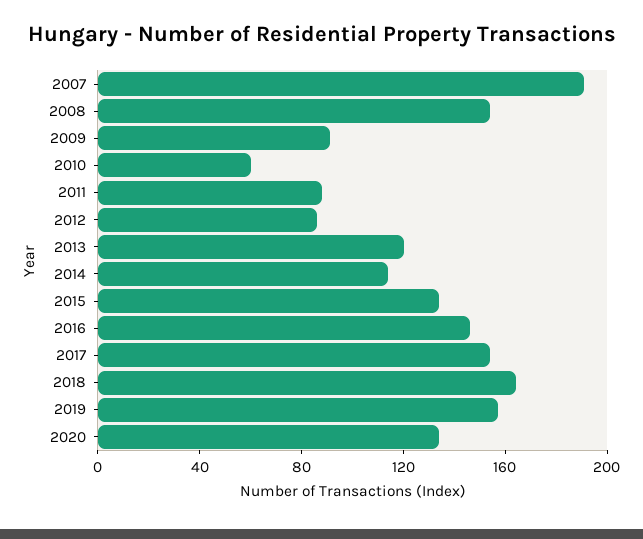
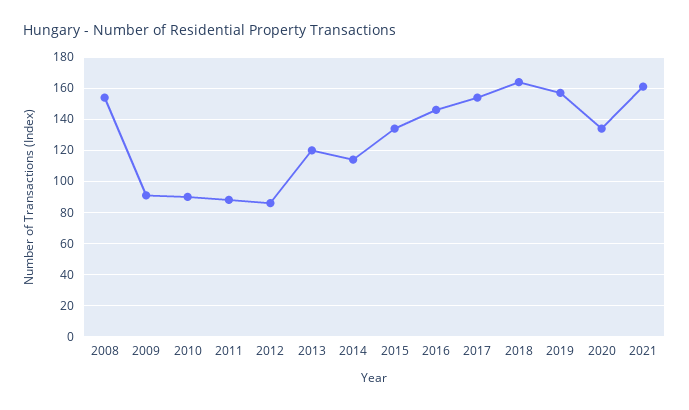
2007: 190 -> none
2010: 60 -> 90
2021: none -> 160

